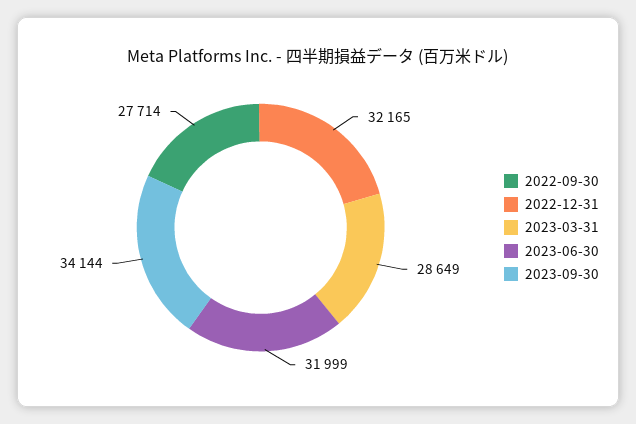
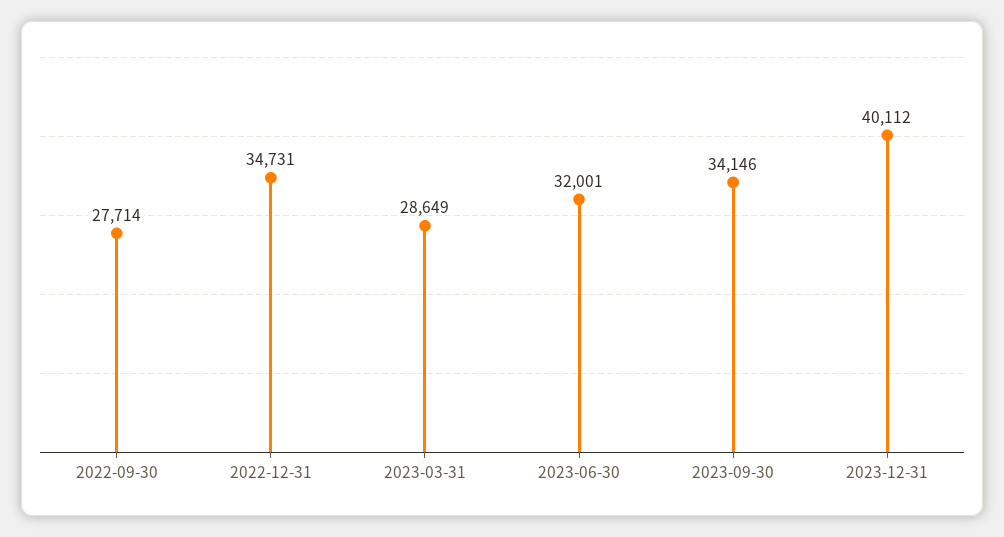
2022-12-31: 32165 -> 34731
2023-06-30: 31999 -> 32001
2023-09-30: 34144 -> 34146
2023-12-31: none -> 40112

